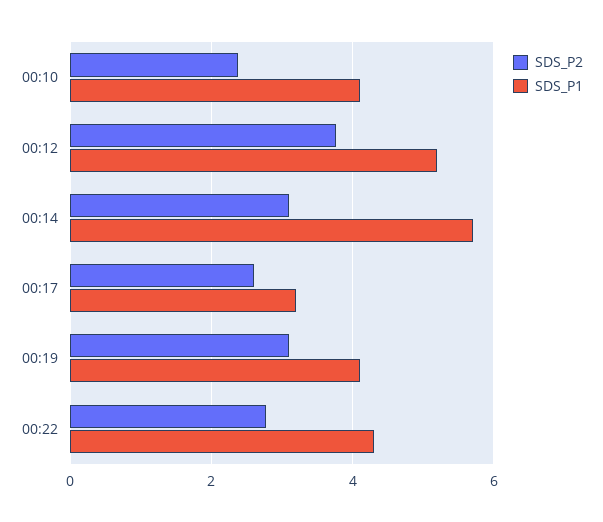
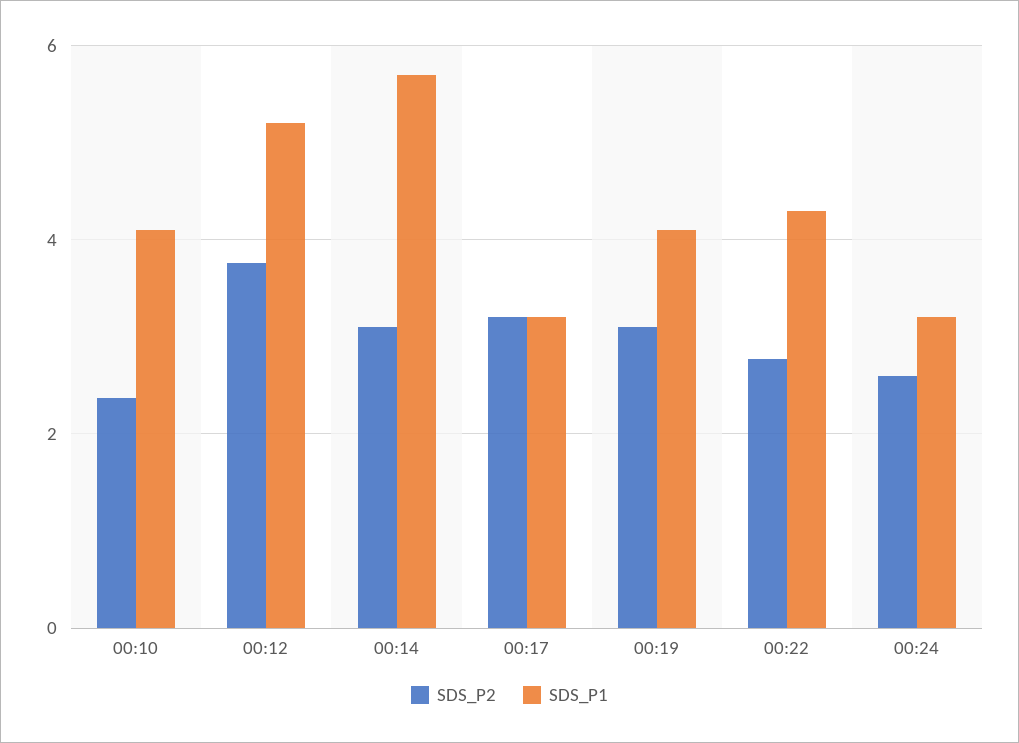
SDS_P2, 00:17: 2.6 -> 3.2
SDS_P2, 00:24: none -> 2.6
SDS_P1, 00:24: none -> 3.2

